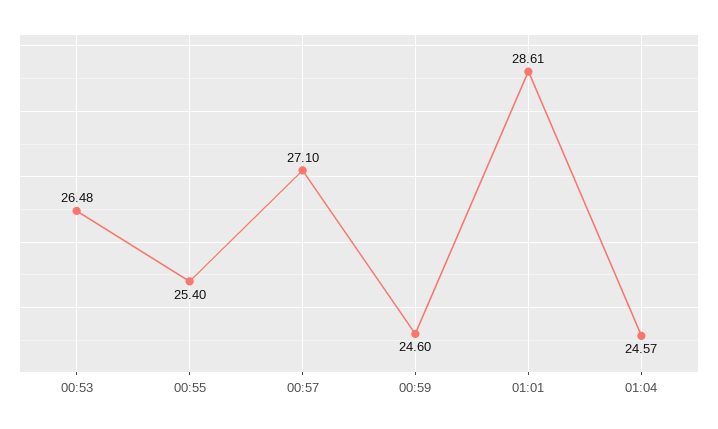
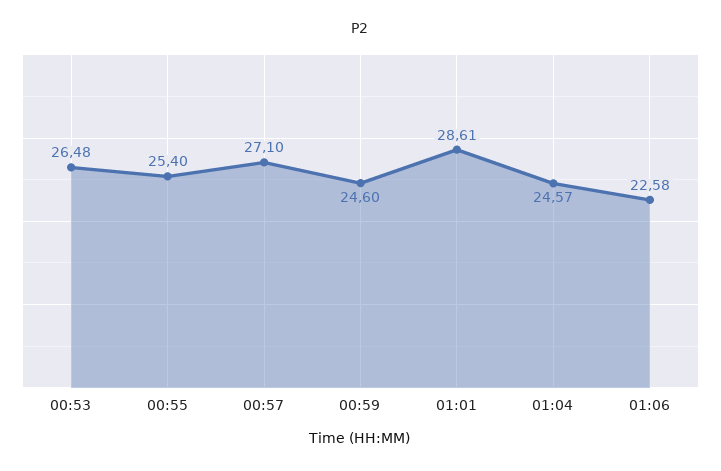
01:06: none -> 22.58

